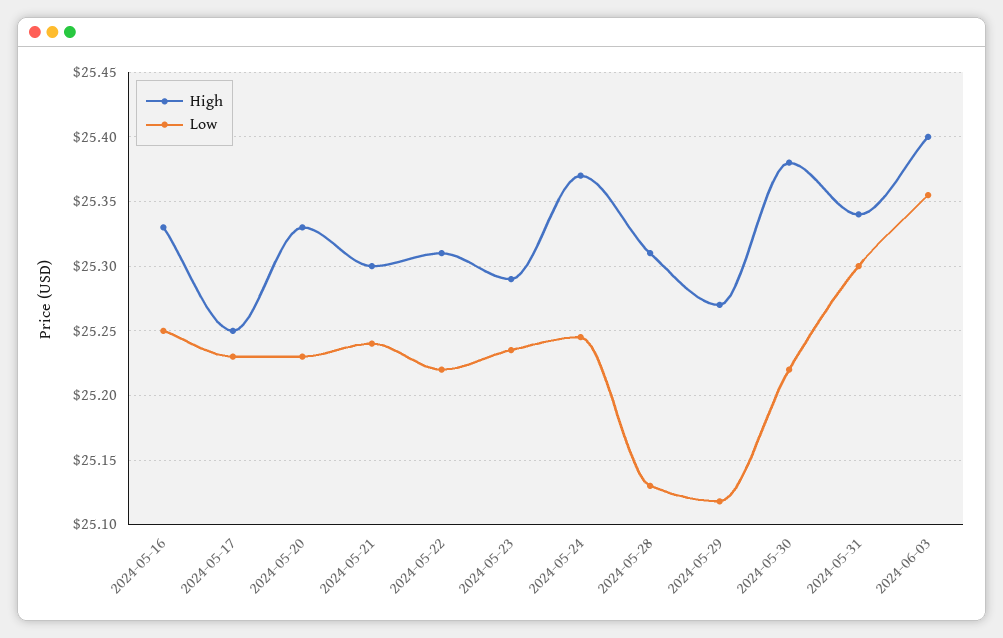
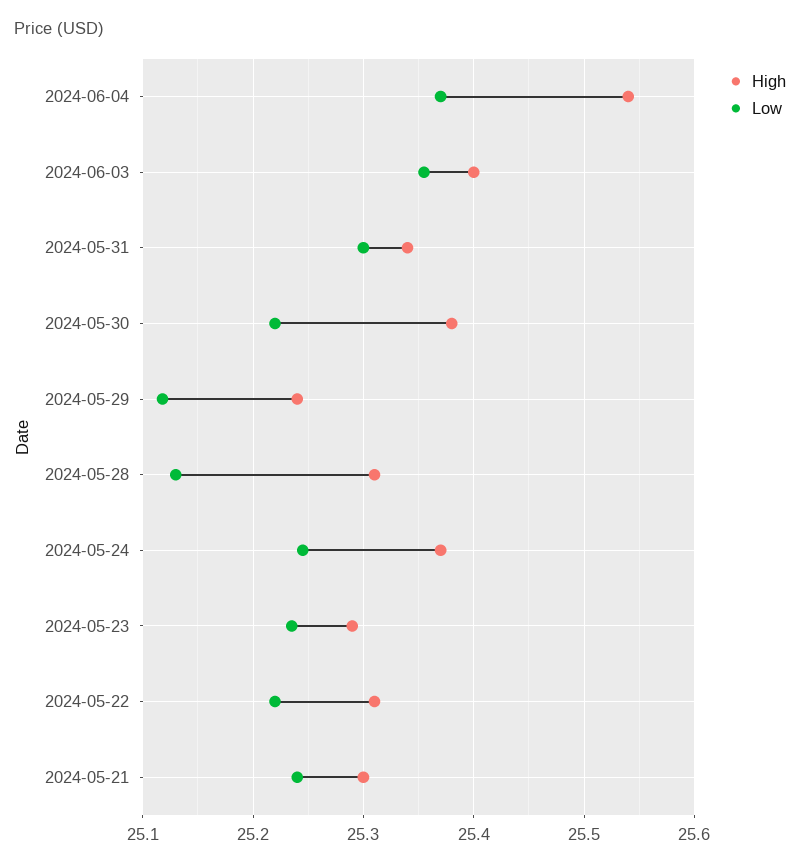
High, 2024-05-16: 25.33 -> none
Low, 2024-05-16: 25.25 -> none
High, 2024-05-17: 25.25 -> none
Low, 2024-05-17: 25.23 -> none
High, 2024-05-20: 25.33 -> none
Low, 2024-05-20: 25.23 -> none
High, 2024-05-29: 25.27 -> 25.24
High, 2024-06-04: none -> 25.54
Low, 2024-06-04: none -> 25.37

